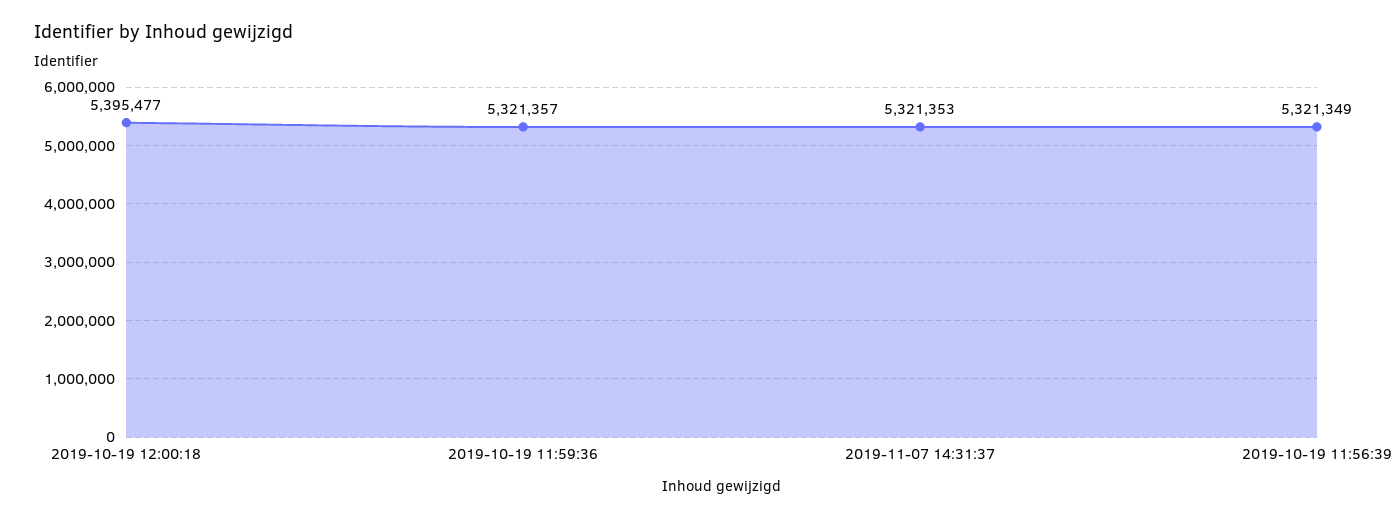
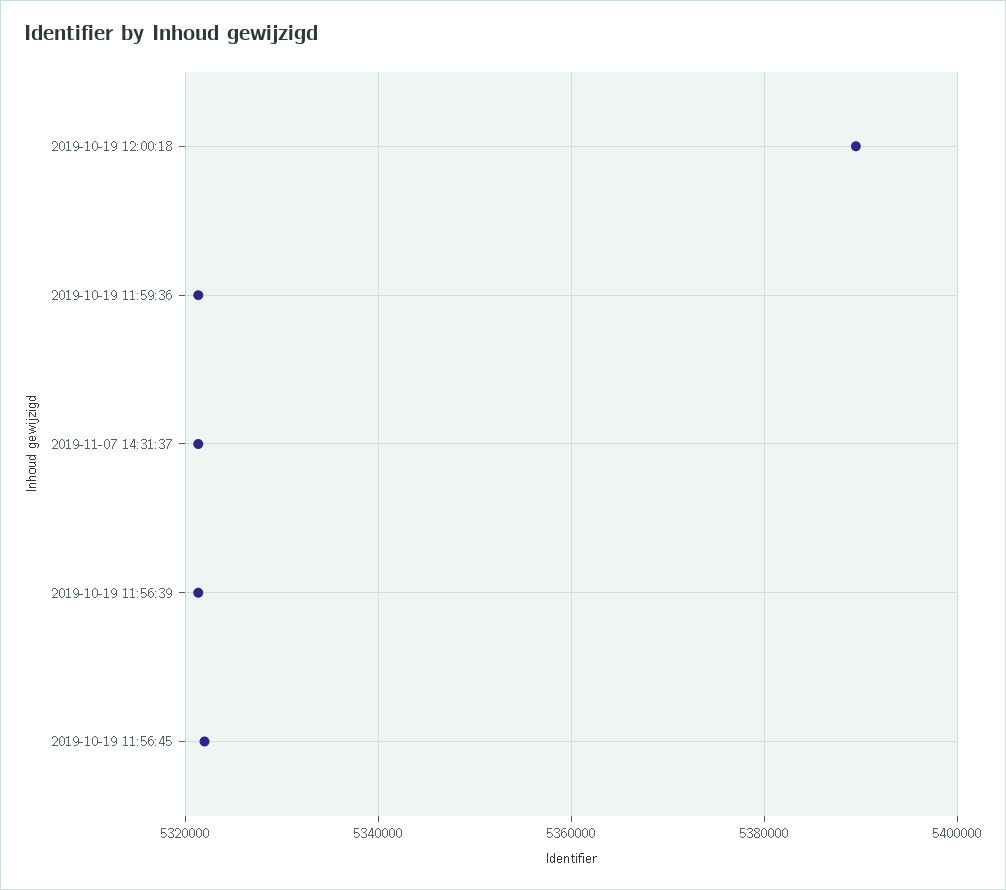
2019-10-19 12:00:18: 5395477 -> 5390000
2019-10-19 11:56:45: none -> 5322000

